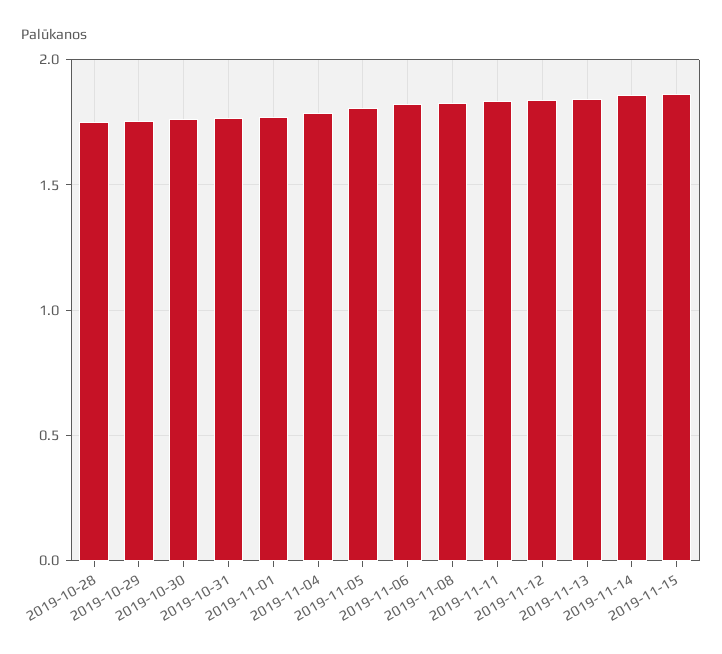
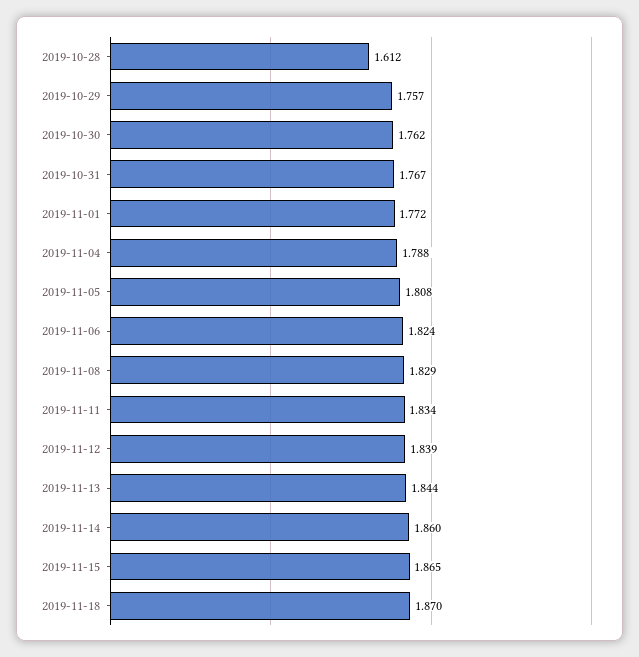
2019-10-28: 1.75 -> 1.612
2019-11-18: none -> 1.87

